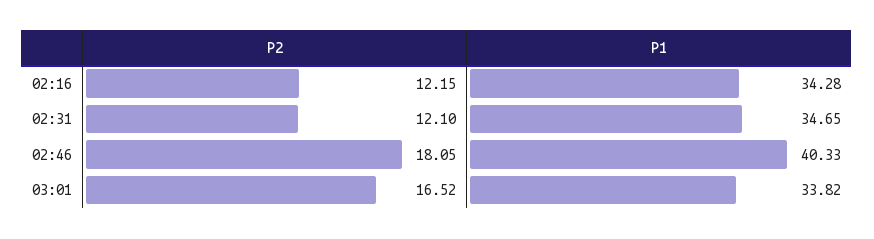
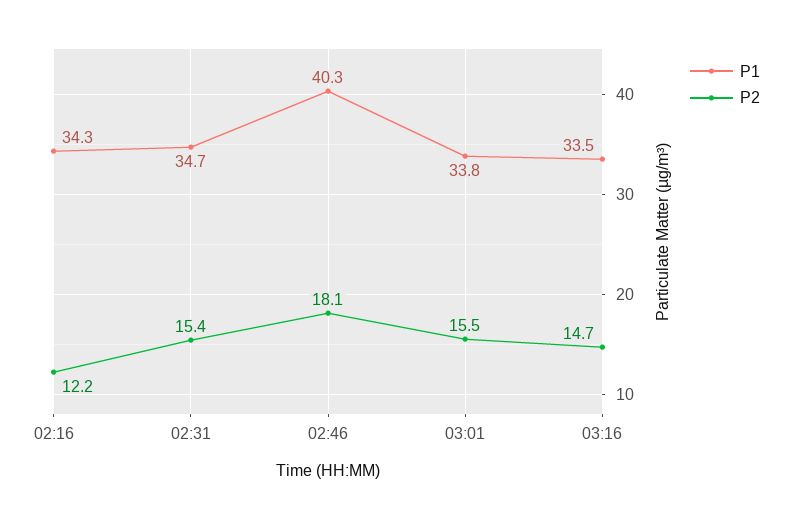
P2, 02:31: 12.1 -> 15.4
P2, 03:01: 16.52 -> 15.5
P1, 03:16: none -> 33.5
P2, 03:16: none -> 14.7

